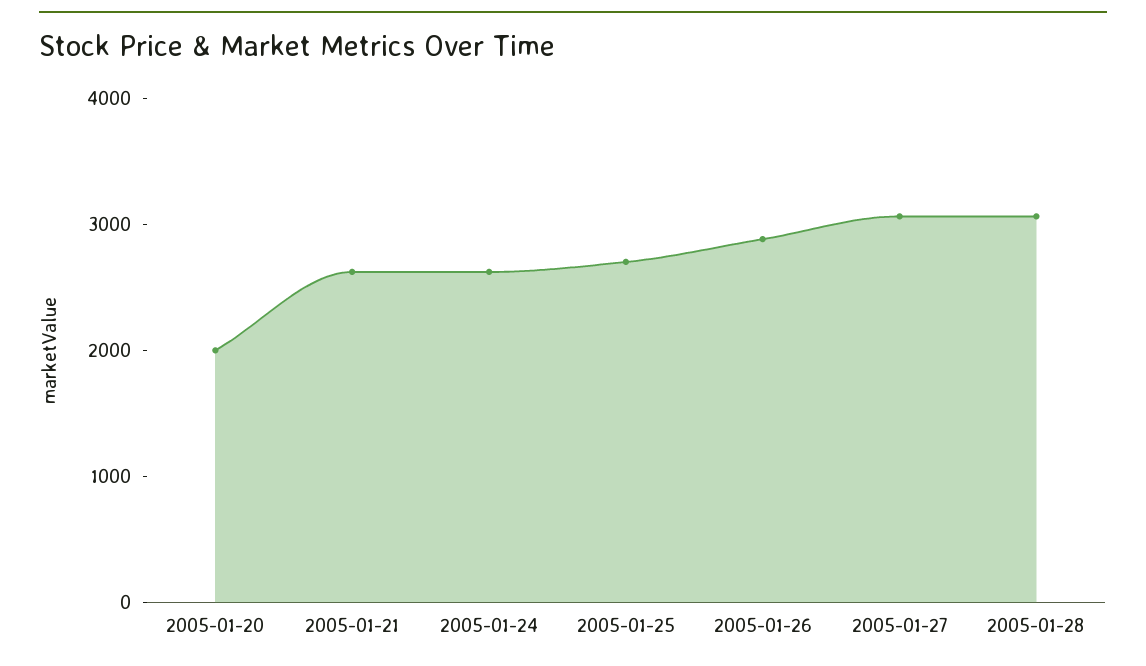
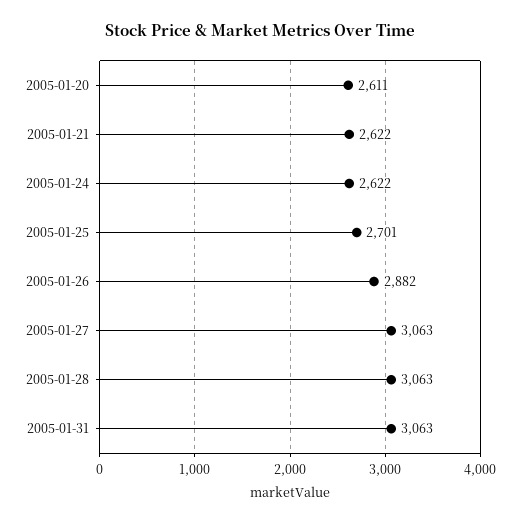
2005-01-20: 2000 -> 2611
2005-01-31: none -> 3063

